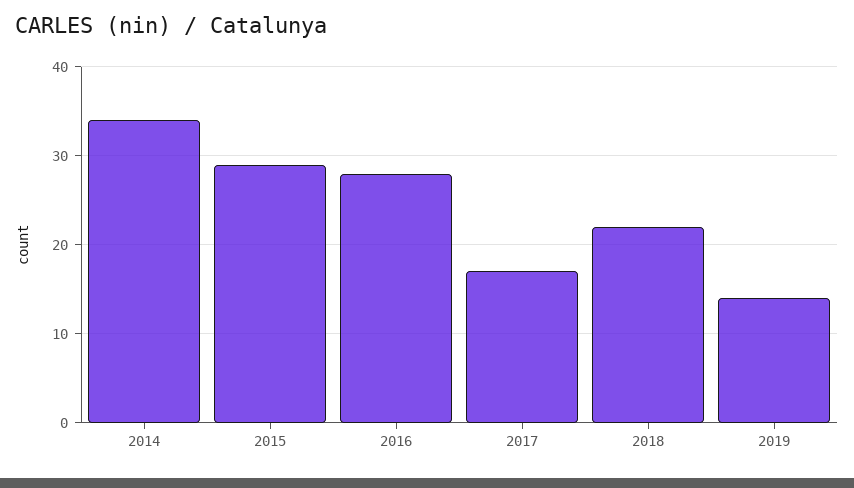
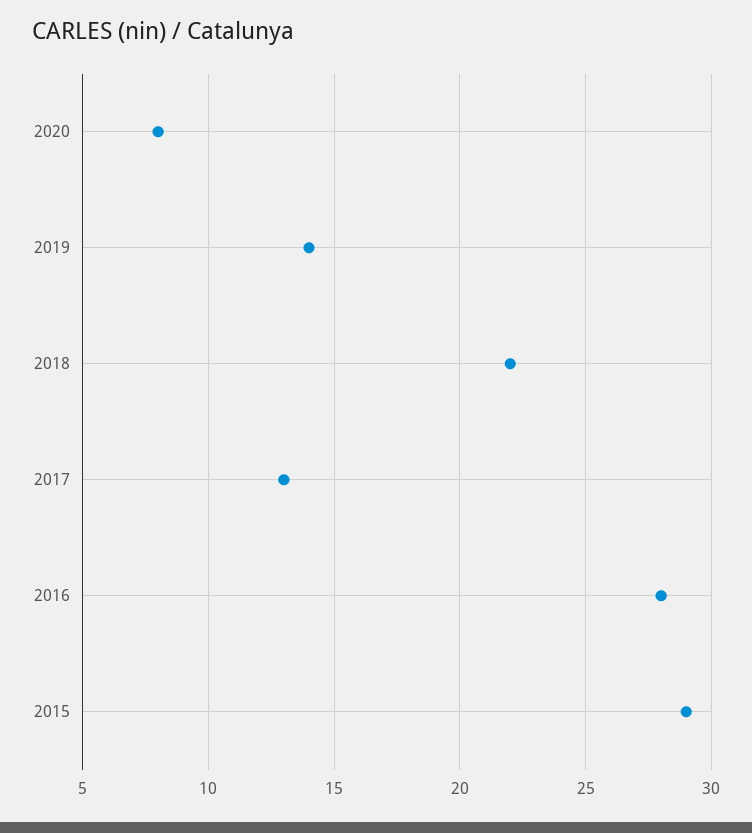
2014: 34 -> none
2017: 17 -> 13
2020: none -> 8

